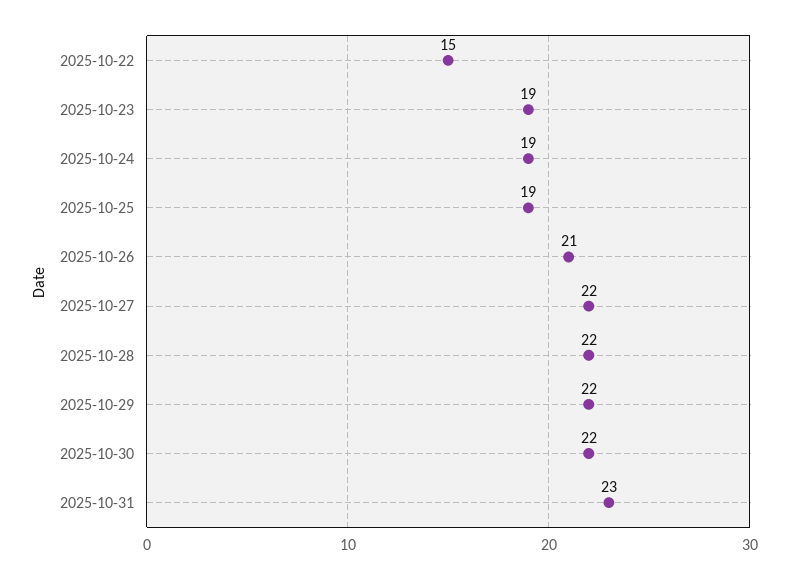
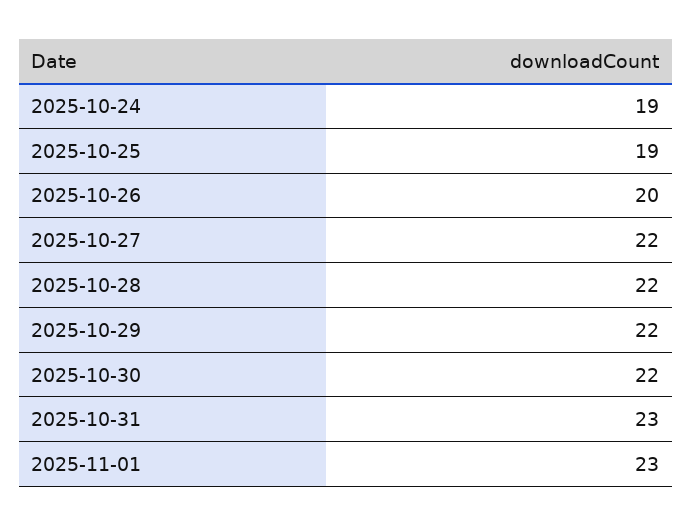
2025-10-22: 15 -> none
2025-10-23: 19 -> none
2025-10-26: 21 -> 20
2025-11-01: none -> 23

